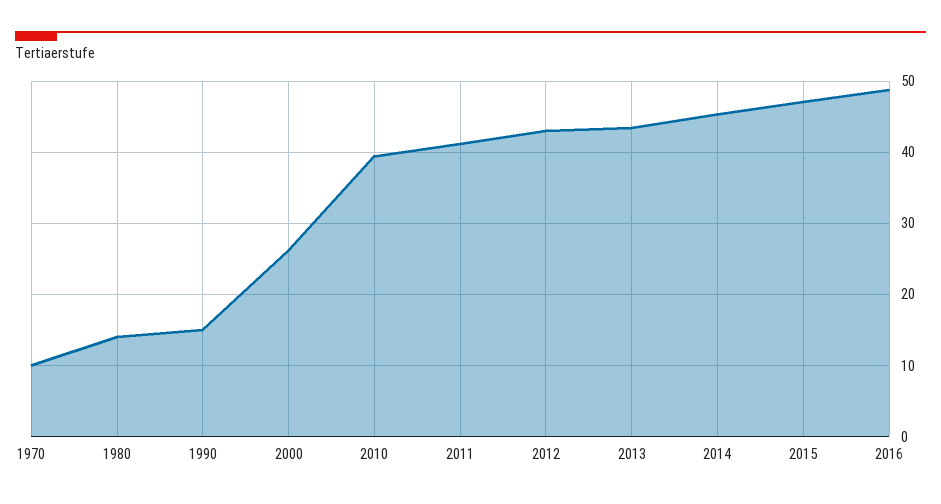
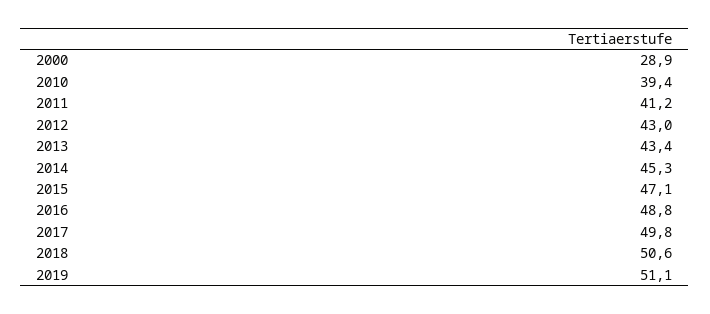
1970: 10 -> none
1980: 14 -> none
1990: 15 -> none
2000: 26 -> 28.9
2017: none -> 49.8
2018: none -> 50.6
2019: none -> 51.1

